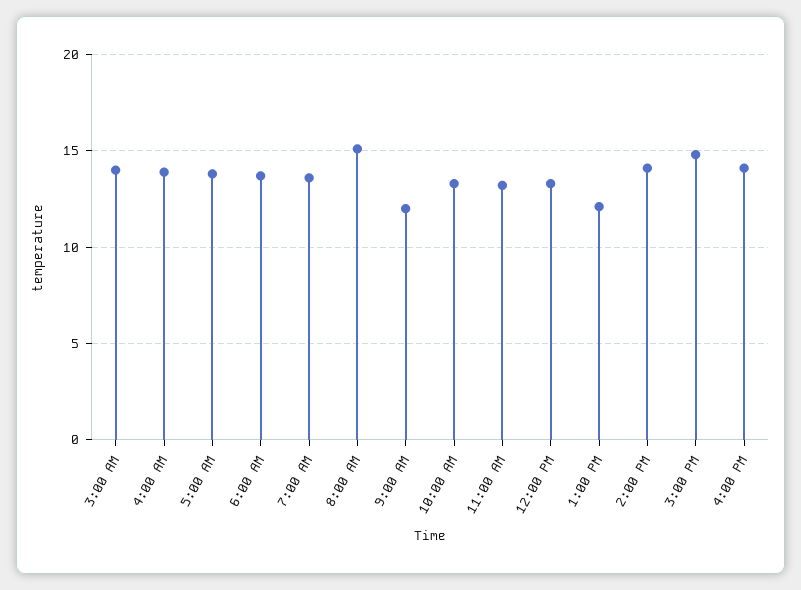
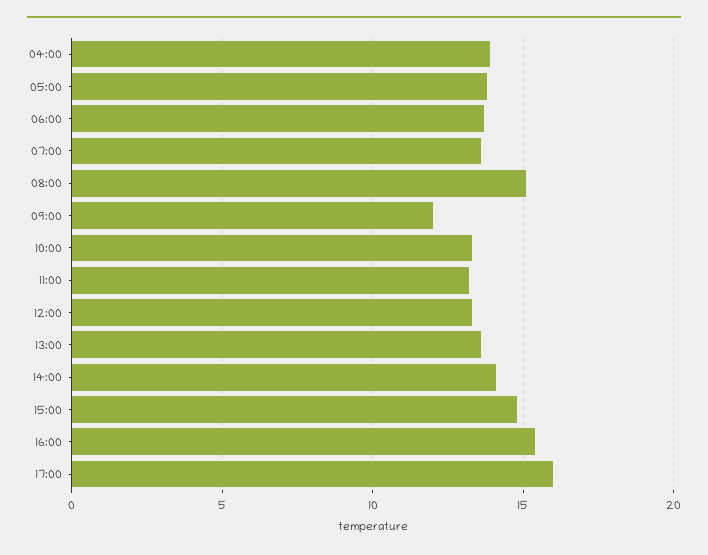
3:00 AM: 14 -> none
1:00 PM: 12 -> 13.5
4:00 PM: 14 -> 15.5
17:00: none -> 16

